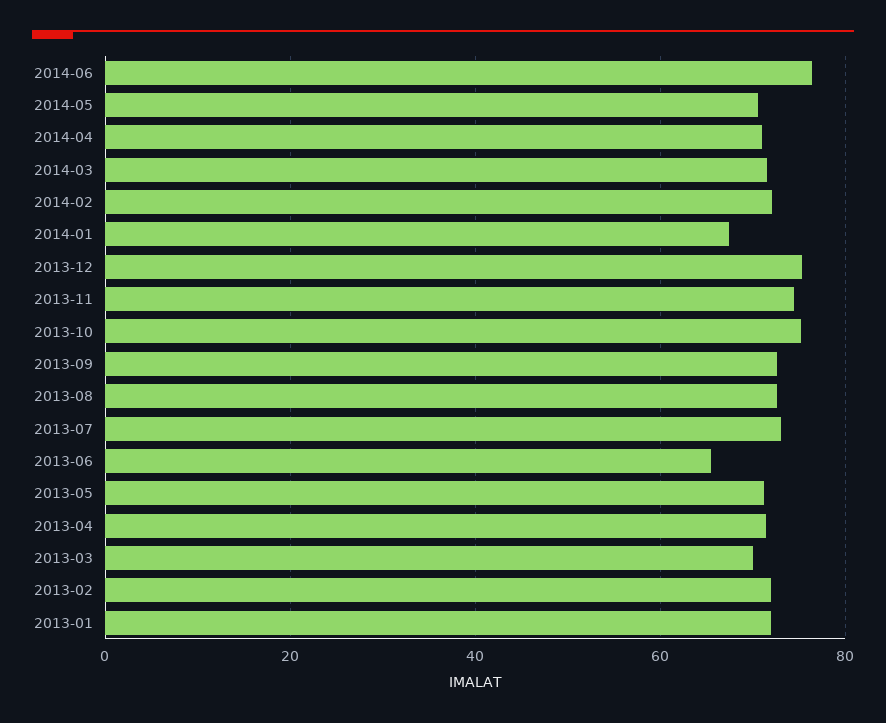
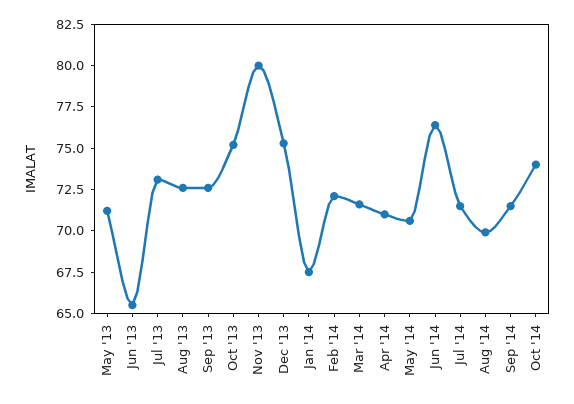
2013-11: 74 -> 80
2013-04: 72 -> none
2013-03: 70 -> none
2013-02: 72 -> none
2013-01: 72 -> none
Jul '14: none -> 71.5
Aug '14: none -> 70
Sep '14: none -> 71.5
Oct '14: none -> 74

